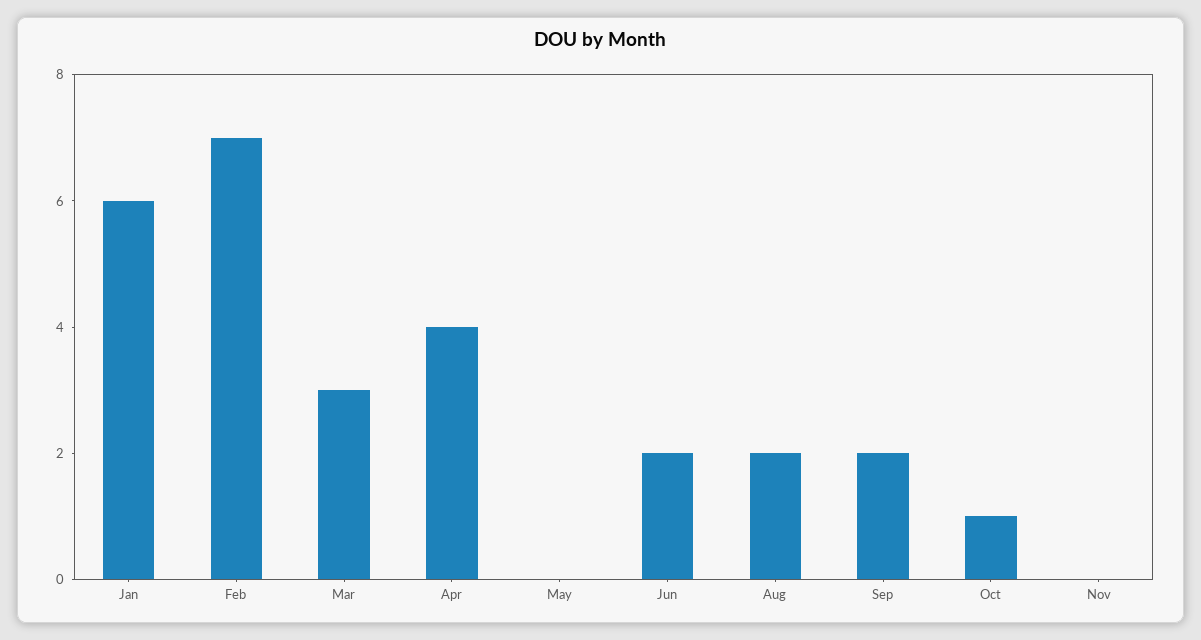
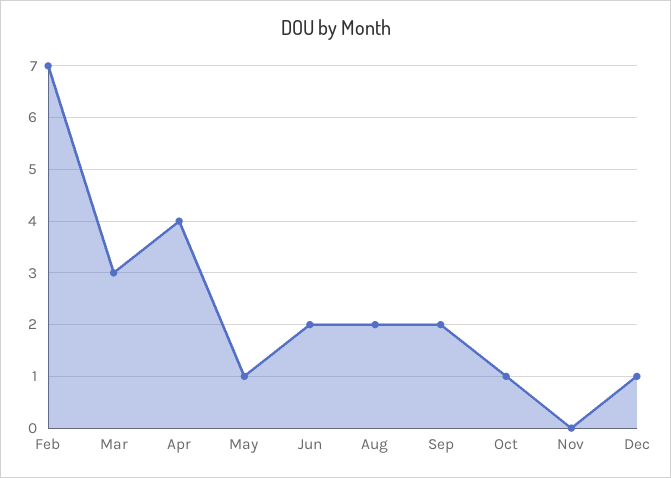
Jan: 6 -> none
May: 0 -> 1
Dec: none -> 1

